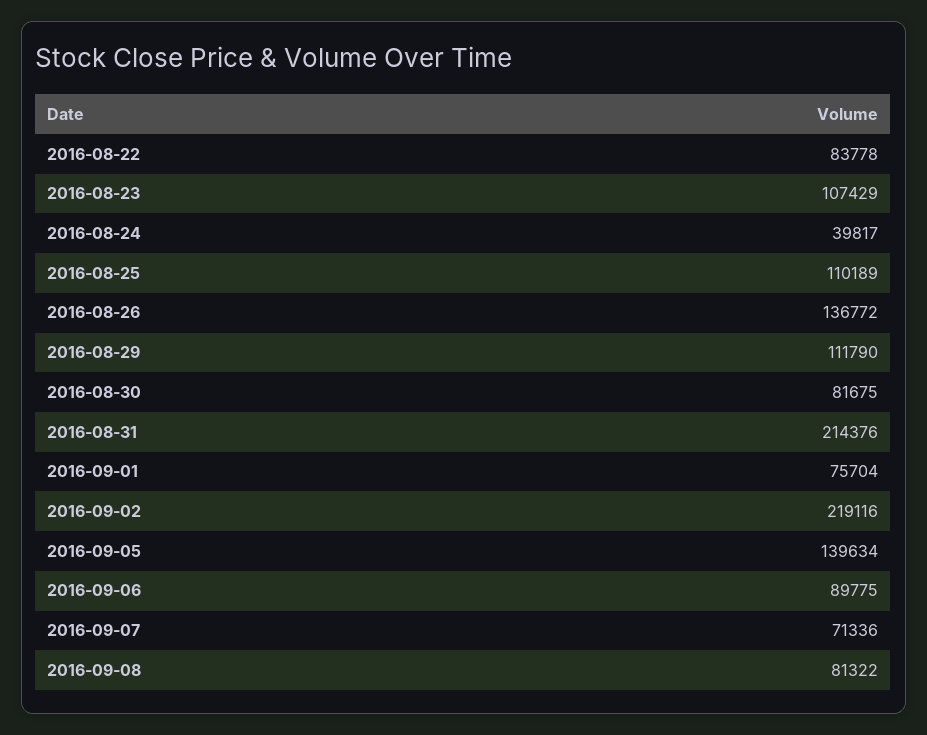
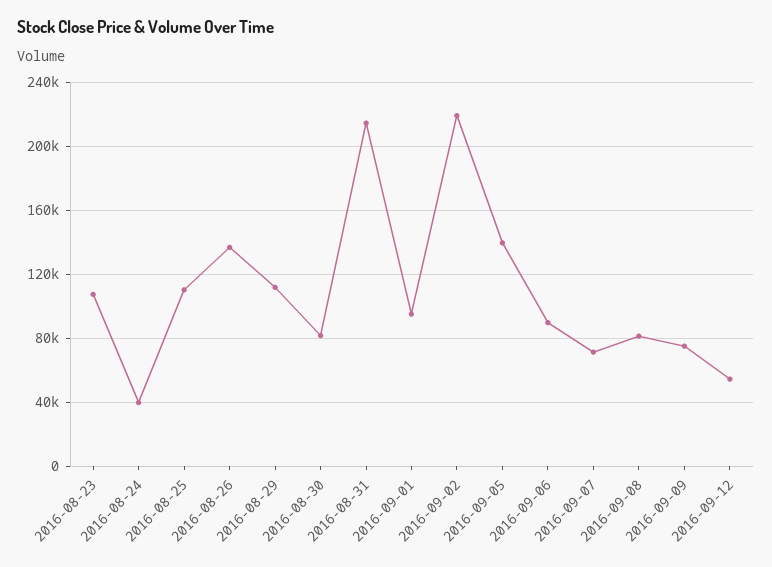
2016-08-22: 83778 -> none
2016-09-01: 75704 -> 95000
2016-09-09: none -> 75000
2016-09-12: none -> 55000

